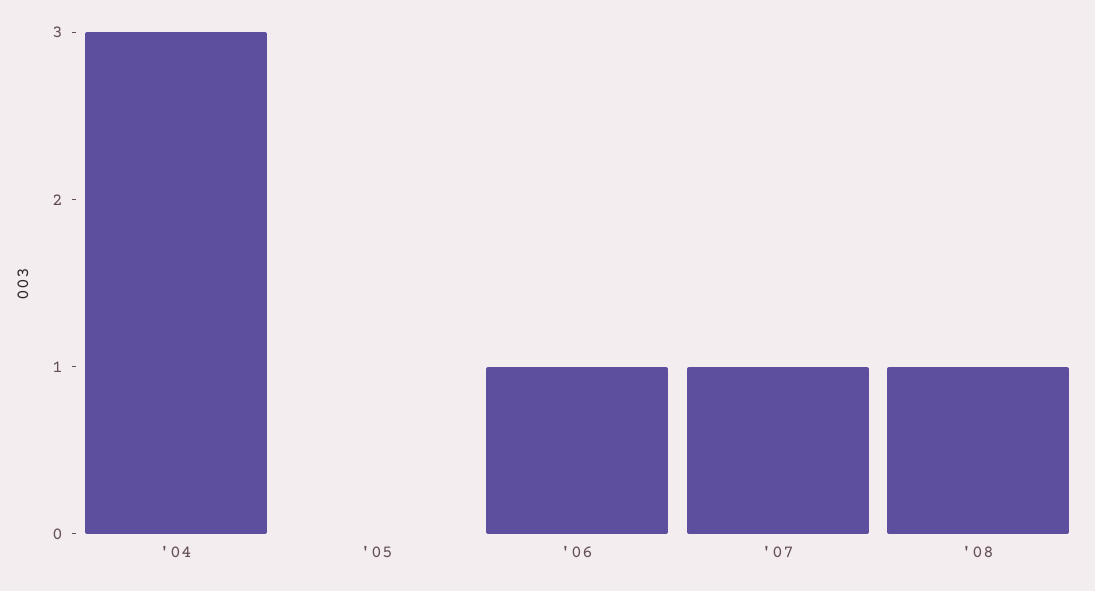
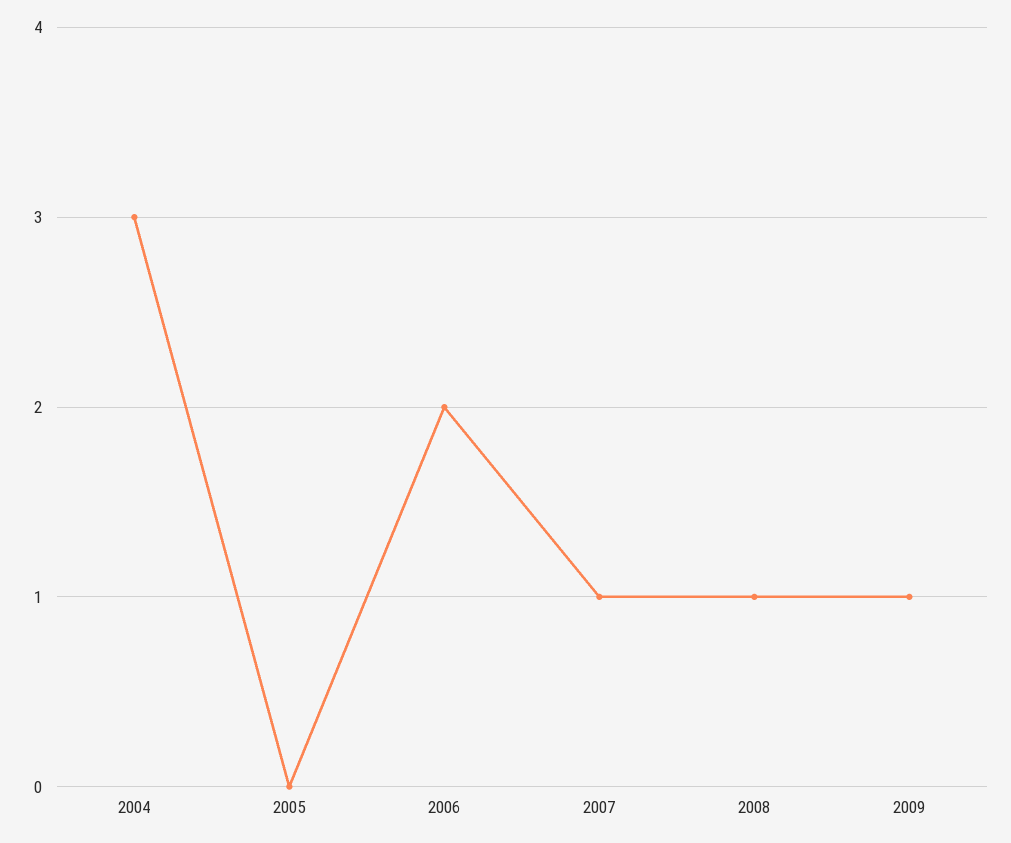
'06: 1 -> 2
2009: none -> 1

